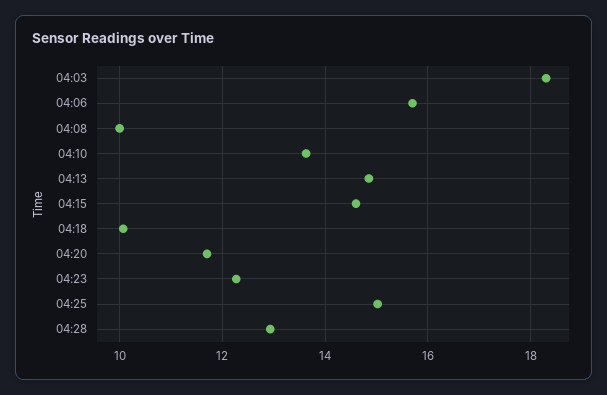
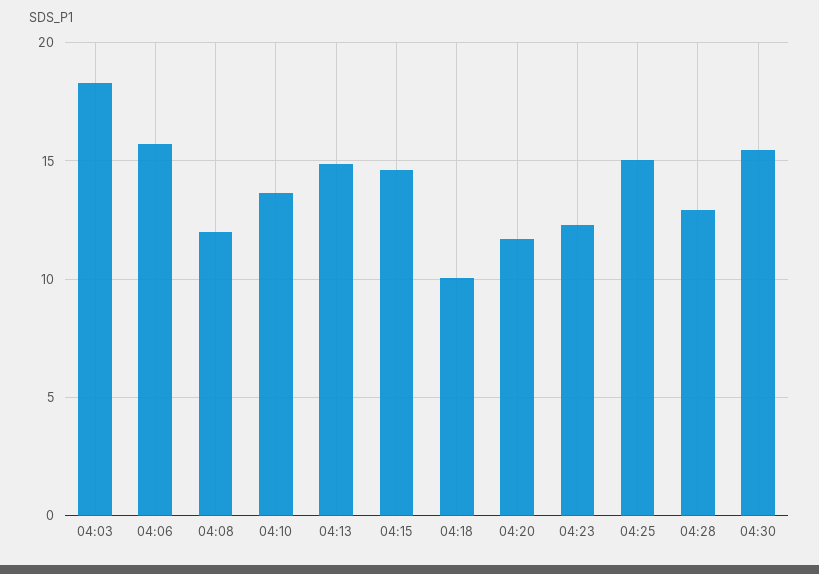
04:08: 10 -> 12
04:30: none -> 15.5

